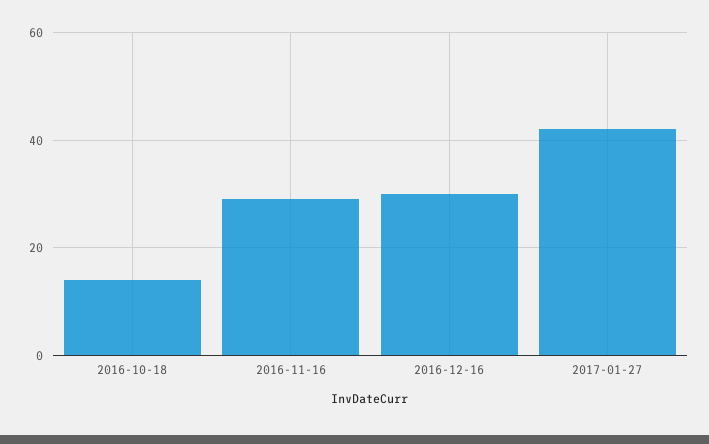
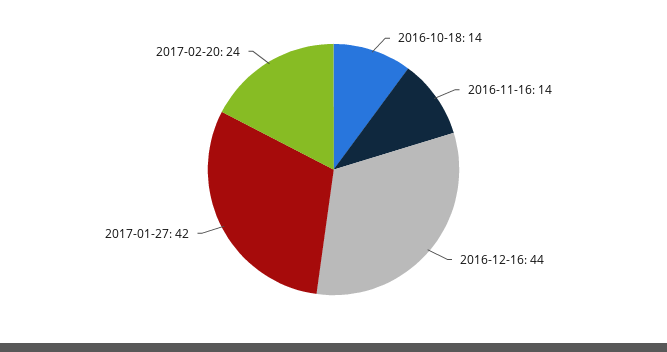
2016-11-16: 30 -> 14
2016-12-16: 30 -> 44
2017-02-20: none -> 24

